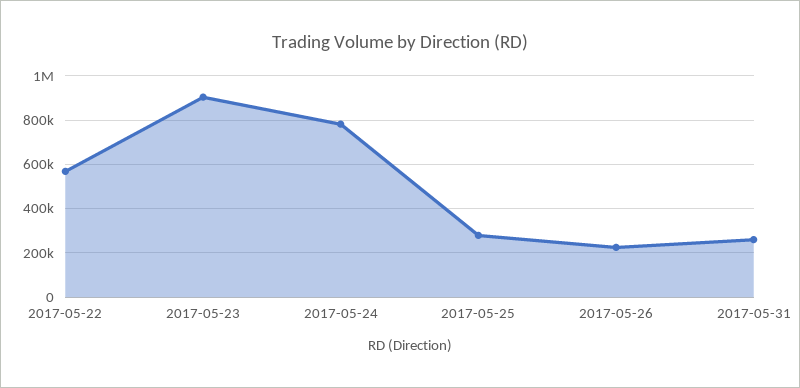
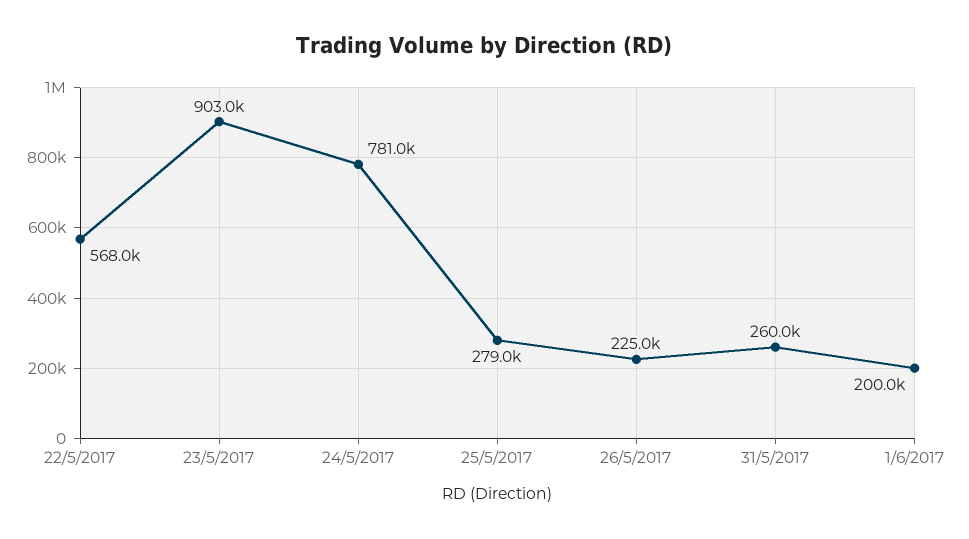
1/6/2017: none -> 200000

